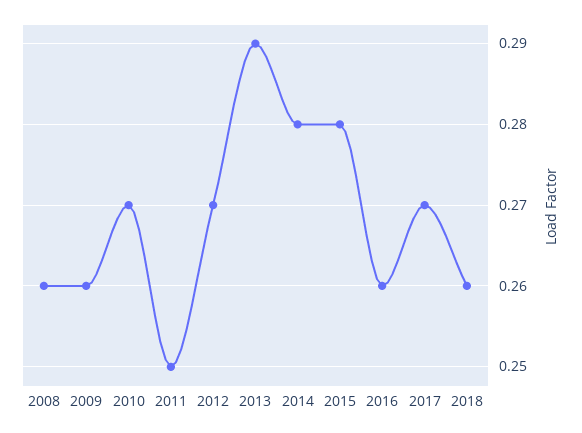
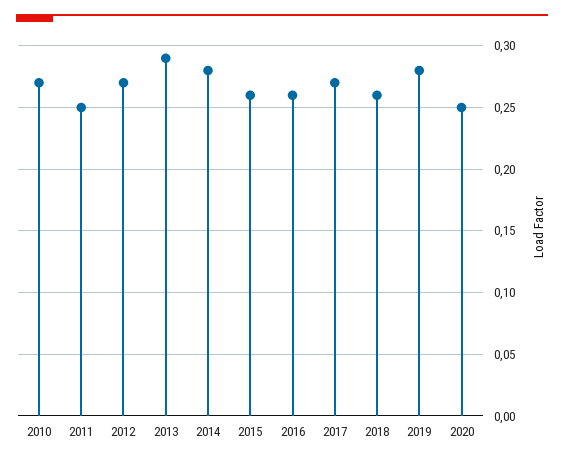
2008: 0.26 -> none
2009: 0.26 -> none
2015: 0.28 -> 0.26
2019: none -> 0.28
2020: none -> 0.25

